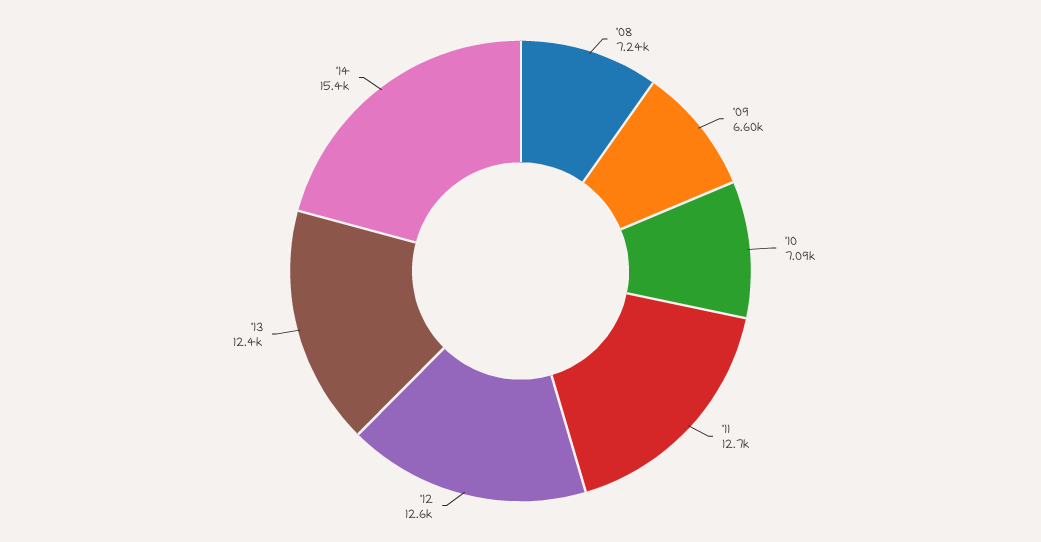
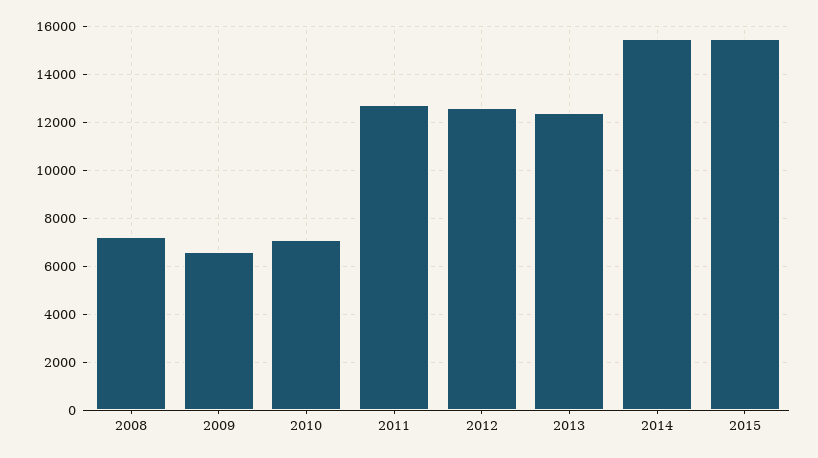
2015: none -> 15500

